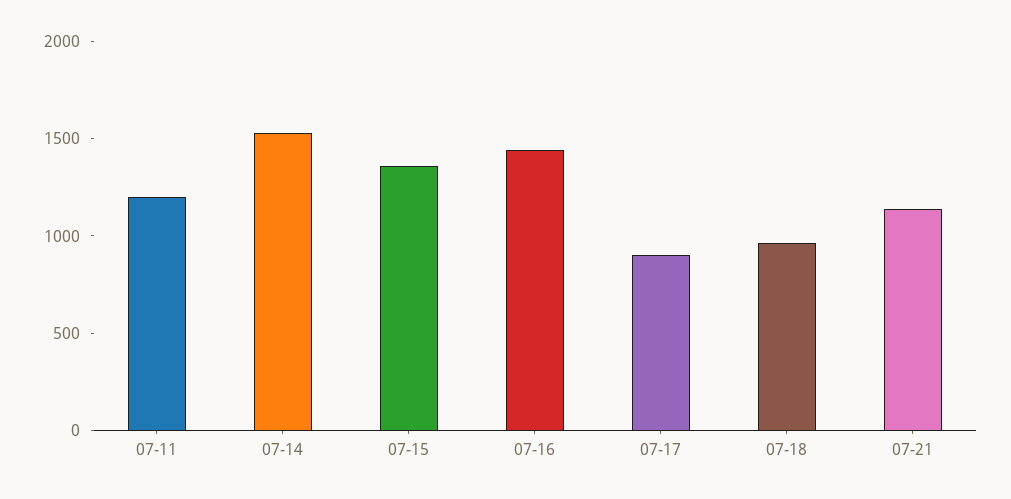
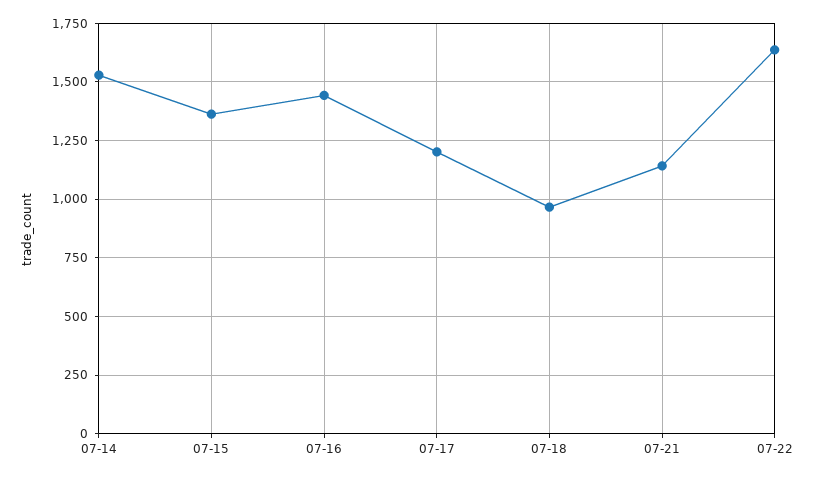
07-11: 1200 -> none
07-17: 900 -> 1200
07-22: none -> 1650

